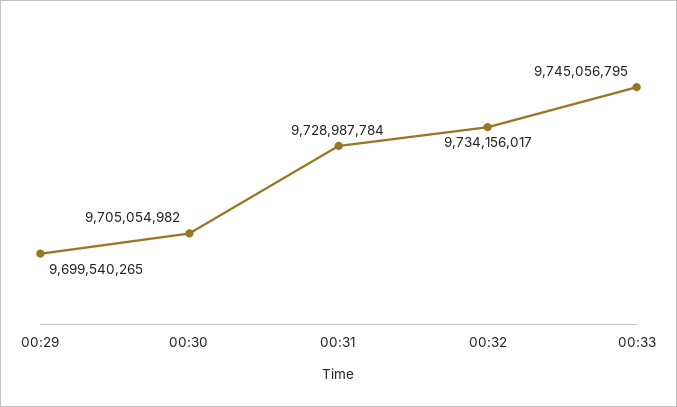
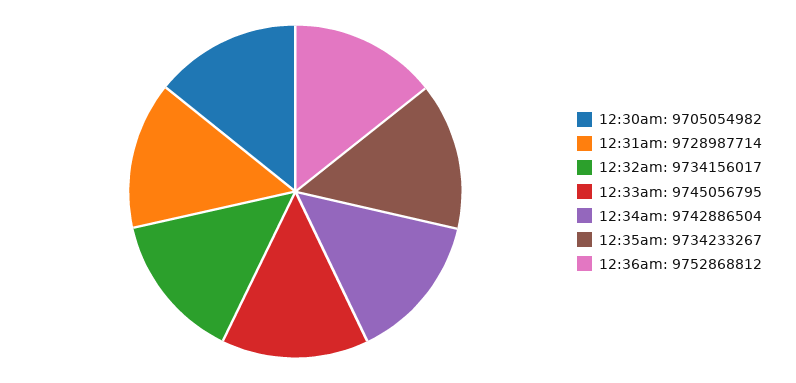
00:29: 9699540265 -> none
00:31: 9728987784 -> 9728987714
12:34am: none -> 9742886504
12:35am: none -> 9734233267
12:36am: none -> 9752868812

